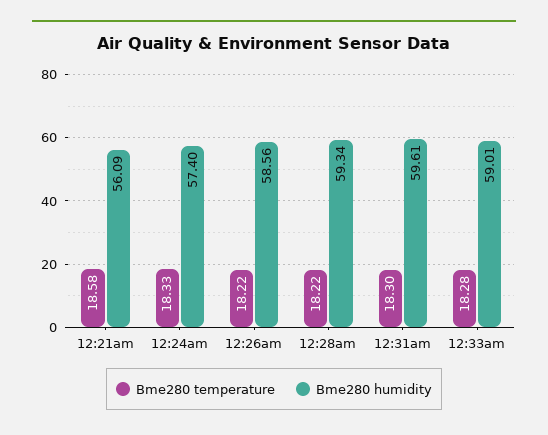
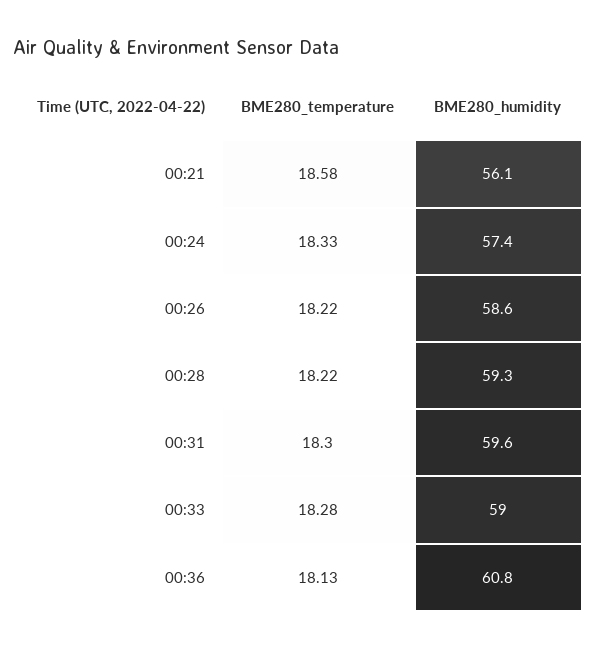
Bme280 temperature, 00:36: none -> 18.13
Bme280 humidity, 00:36: none -> 60.8

